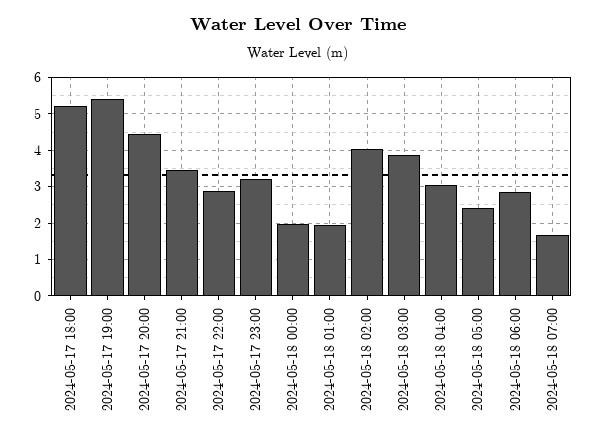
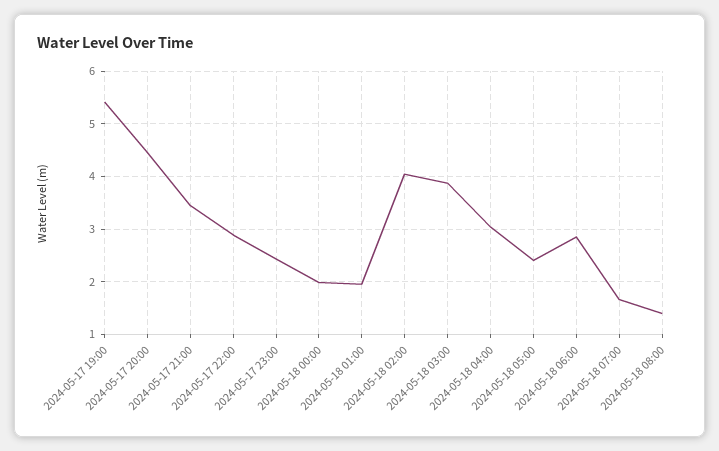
2024-05-17 18:00: 5.2 -> none
2024-05-17 23:00: 3.2 -> 2.4
2024-05-18 08:00: none -> 1.4

